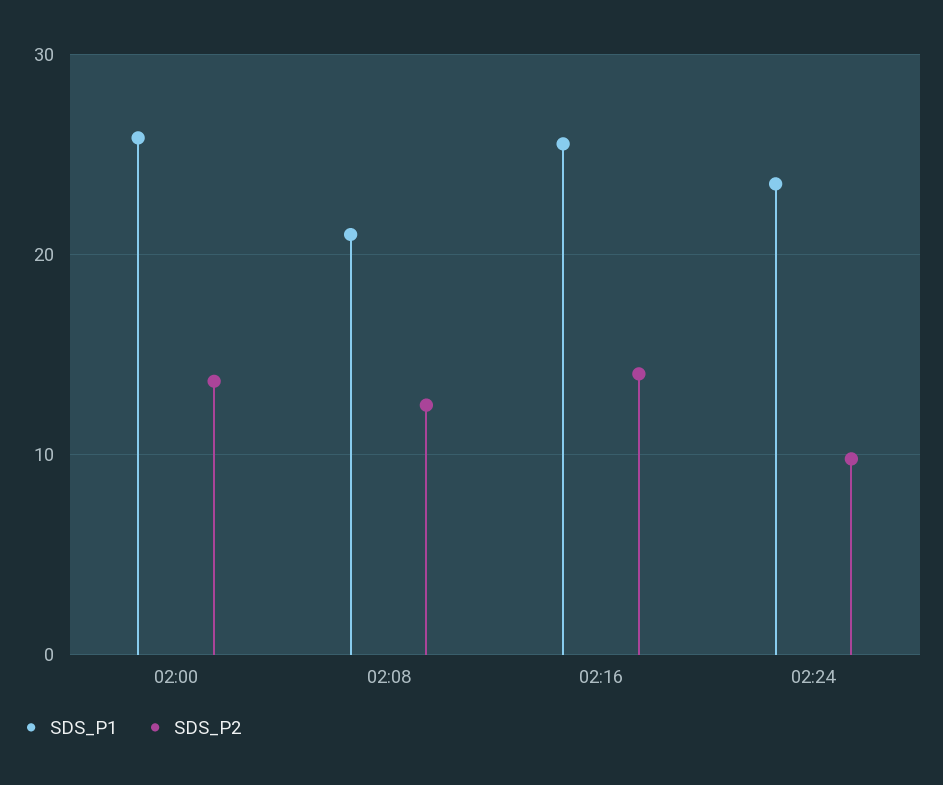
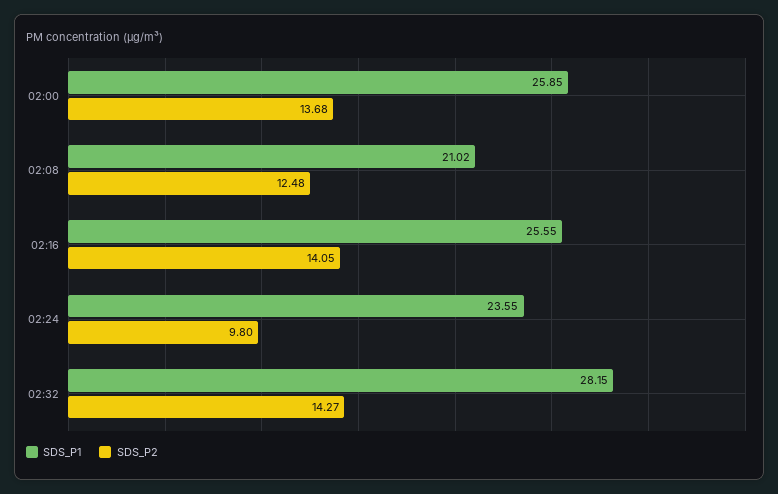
SDS_P1, 02:32: none -> 28.15
SDS_P2, 02:32: none -> 14.27

